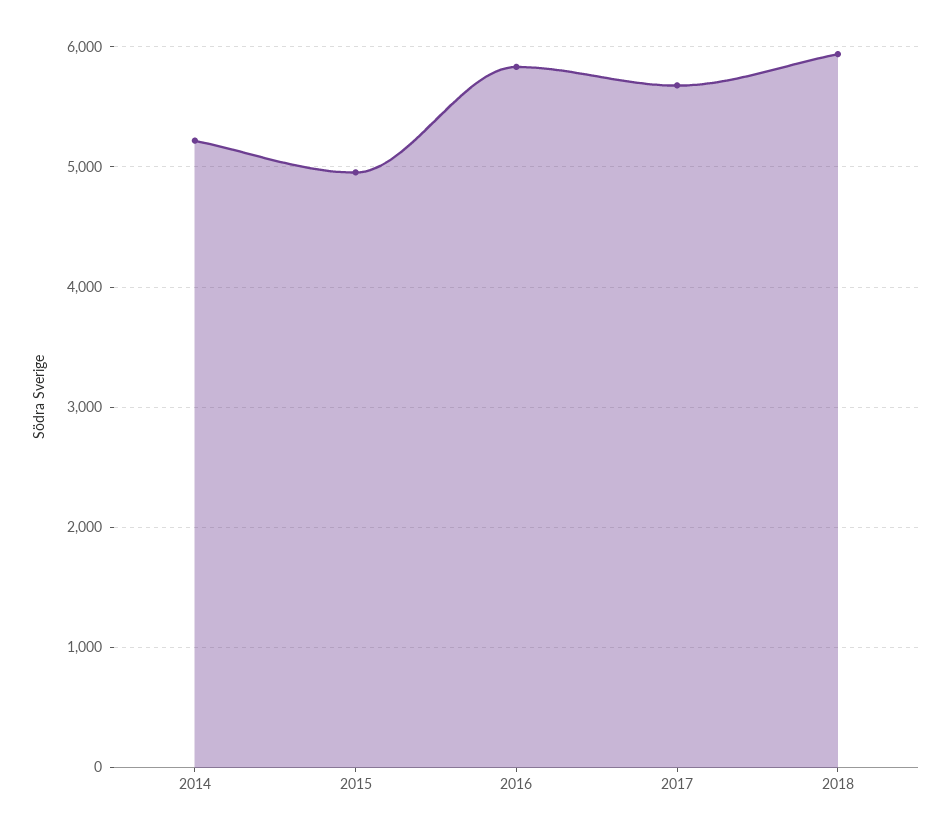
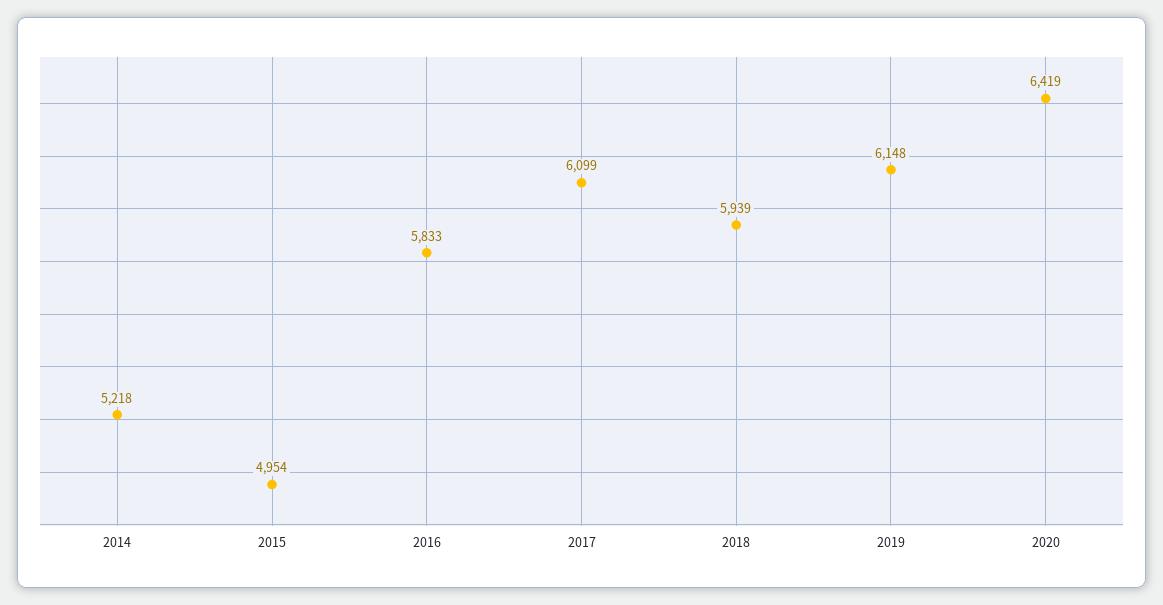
2017: 5700 -> 6099
2019: none -> 6148
2020: none -> 6419

